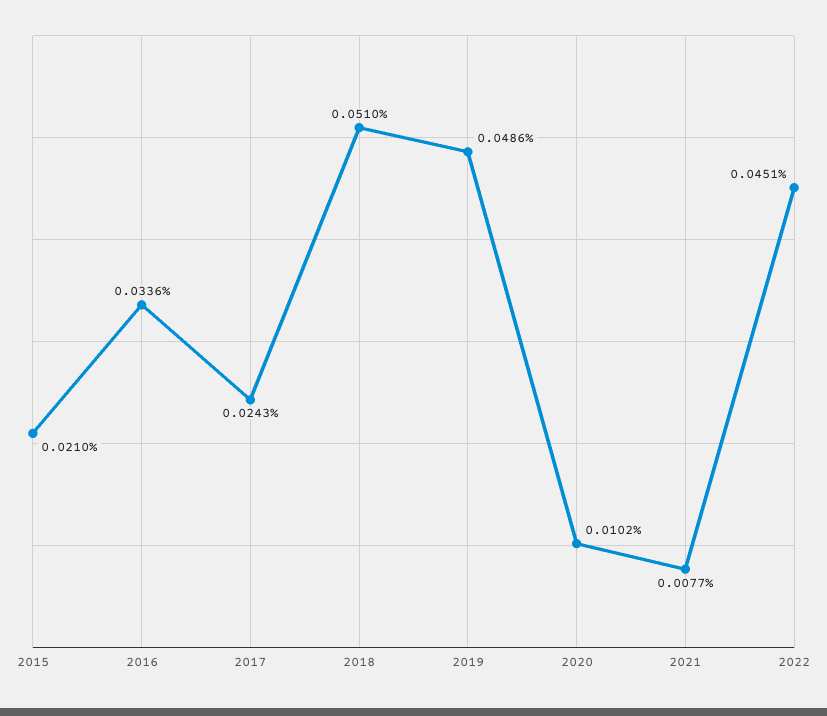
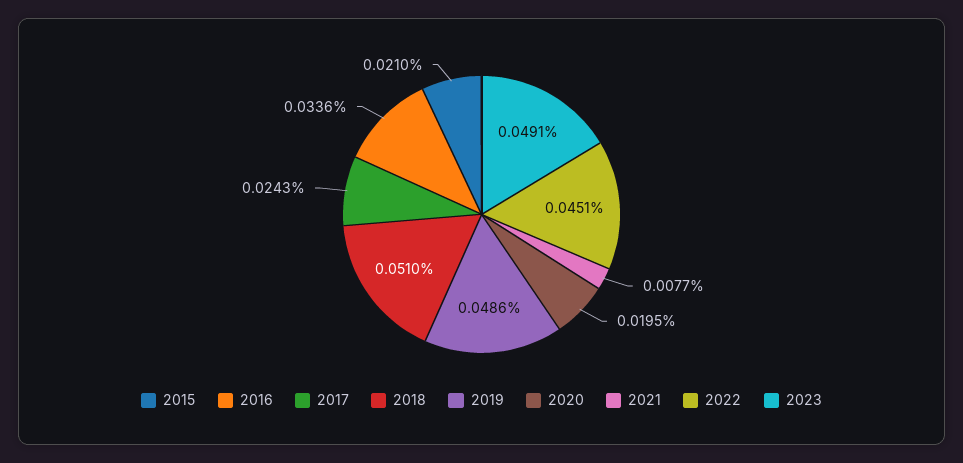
2020: 0.0102 -> 0.0195
2023: none -> 0.0491

